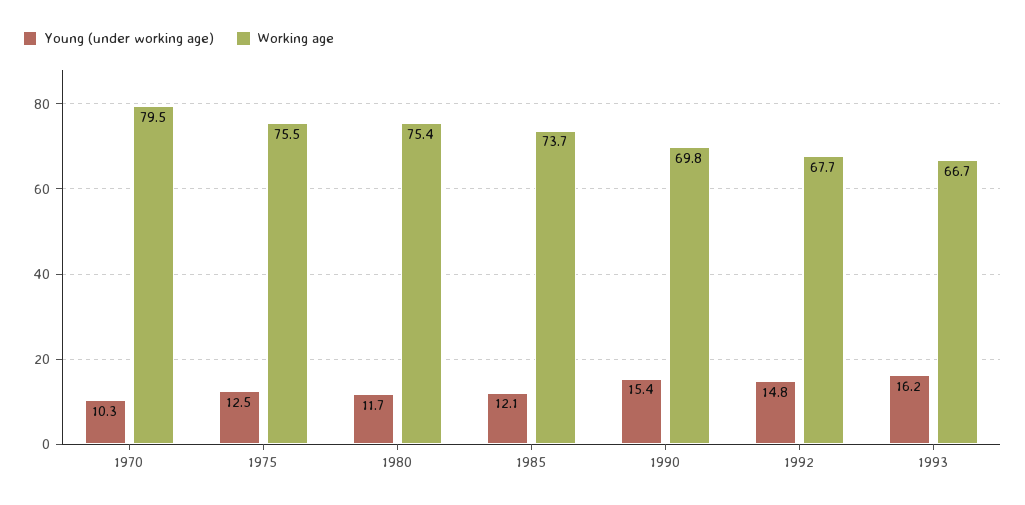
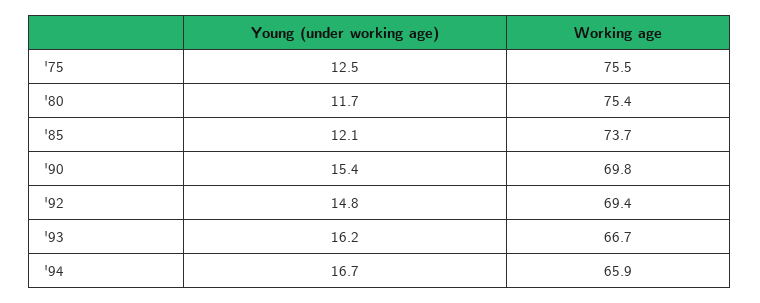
Young (under working age), 1970: 10.3 -> none
Working age, 1970: 79.5 -> none
Working age, 1992: 67.7 -> 69.4
Young (under working age), '94: none -> 16.7
Working age, '94: none -> 65.9

